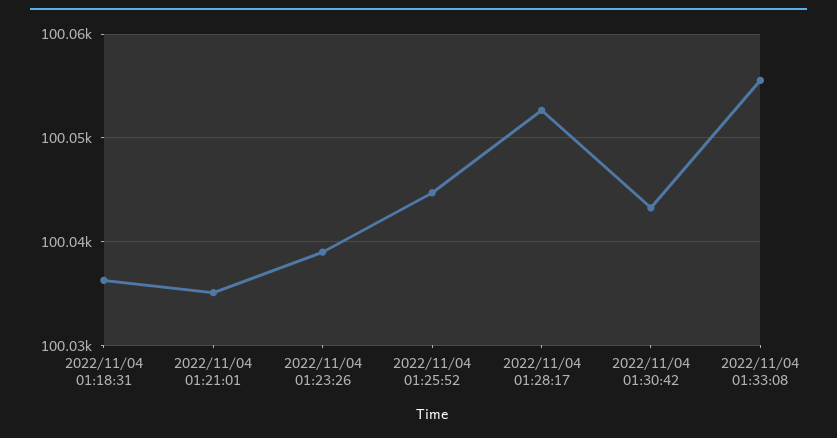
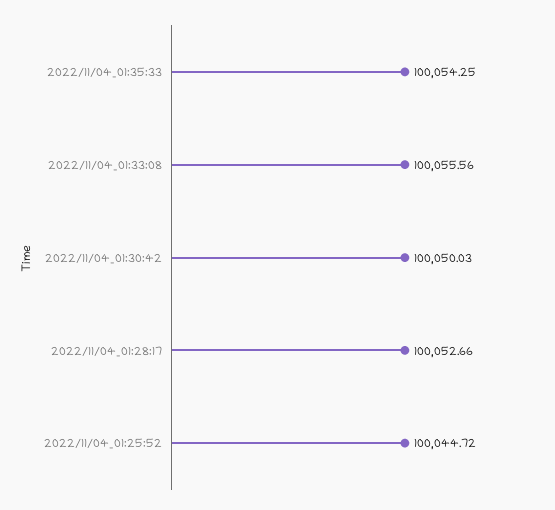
2022/11/04 01:18:31: 100036 -> none
2022/11/04 01:21:01: 100035 -> none
2022/11/04 01:23:26: 100039 -> none
2022/11/04 01:30:42: 100043 -> 100050.03
2022/11/04_01:35:33: none -> 100054.25

